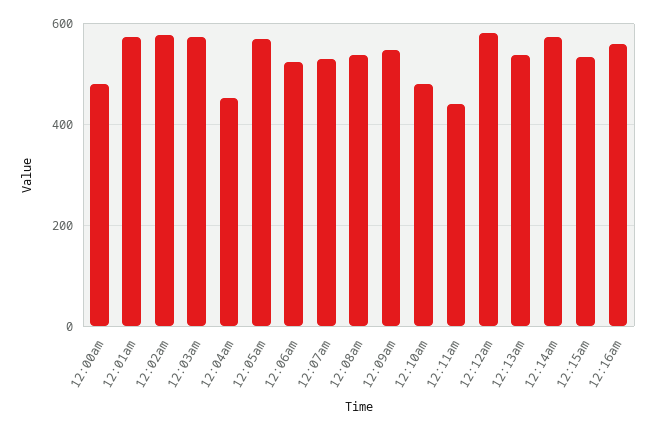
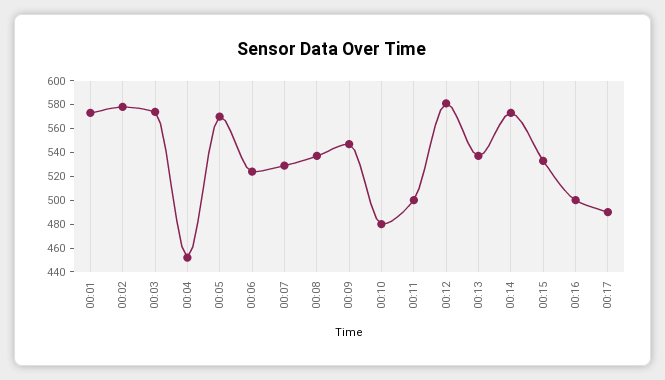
12:00am: 480 -> none
12:11am: 440 -> 500
12:16am: 560 -> 500
00:17: none -> 490

